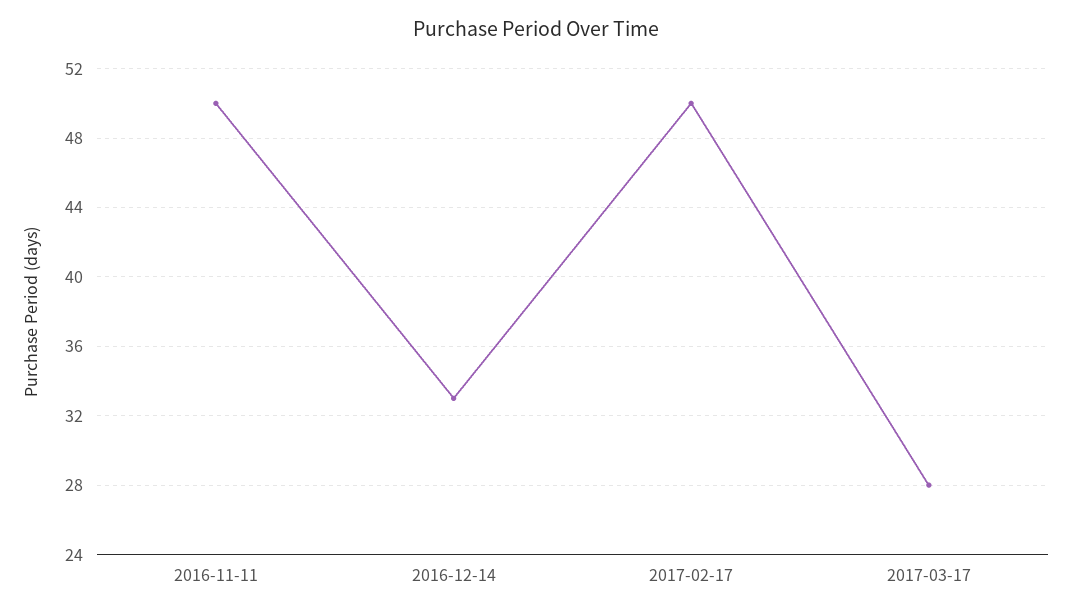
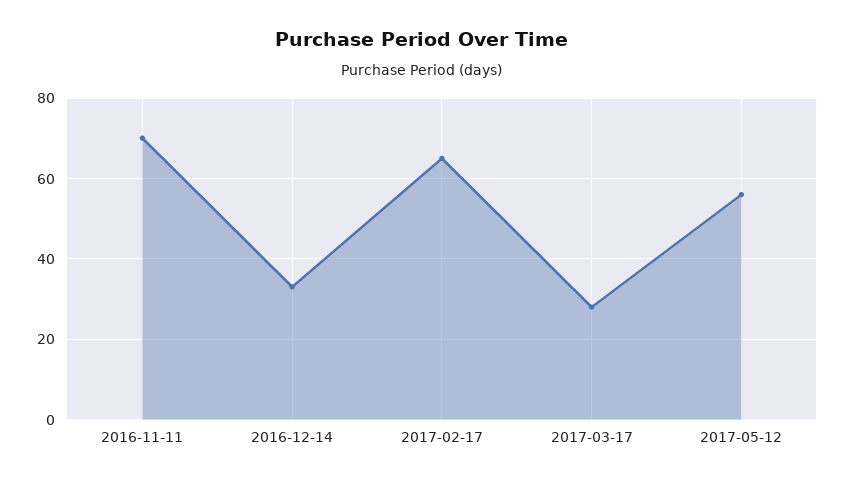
2016-11-11: 50 -> 70
2017-02-17: 50 -> 65
2017-05-12: none -> 55

